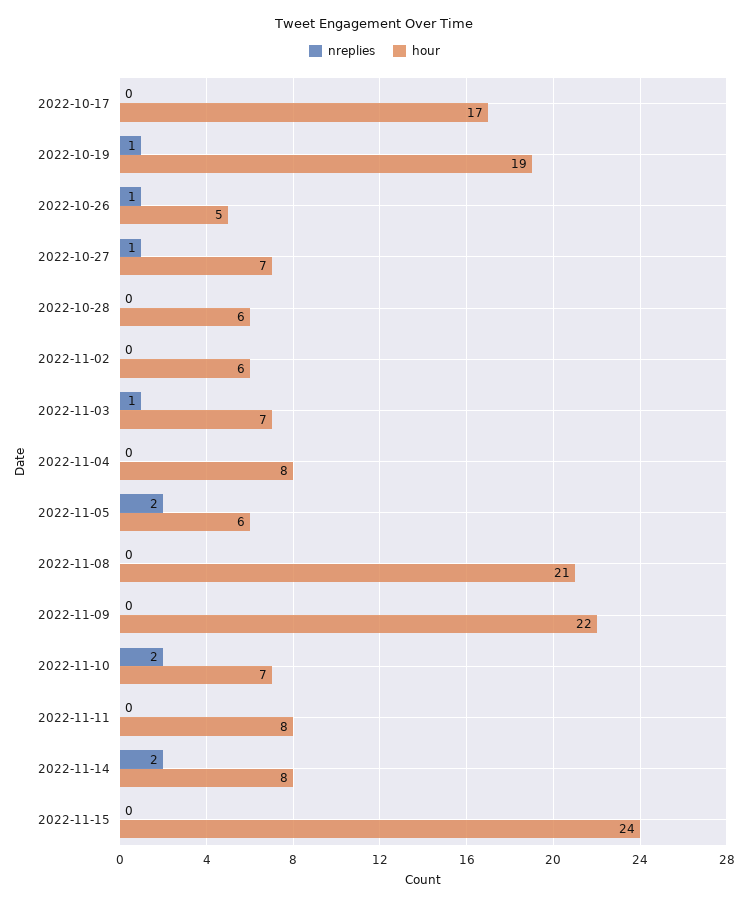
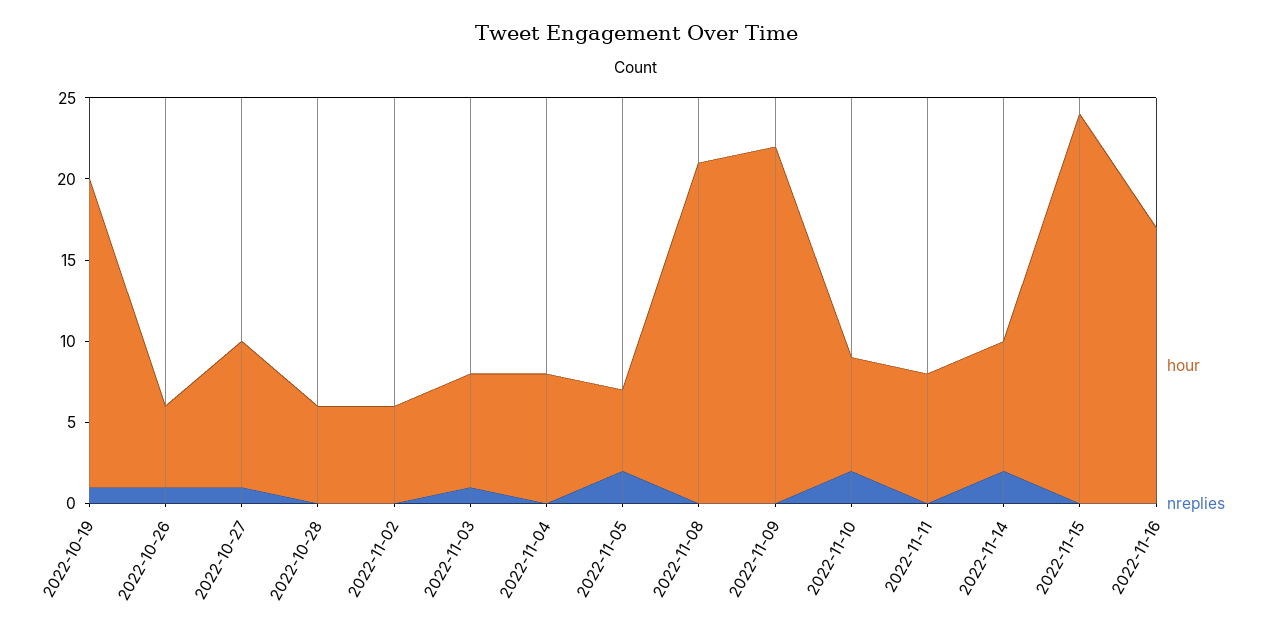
nreplies, 2022-10-17: 0 -> none
hour, 2022-10-17: 17 -> none
hour, 2022-10-27: 7 -> 9
hour, 2022-11-05: 6 -> 5
hour, 2022-11-16: none -> 17
nreplies, 2022-11-16: none -> 0

